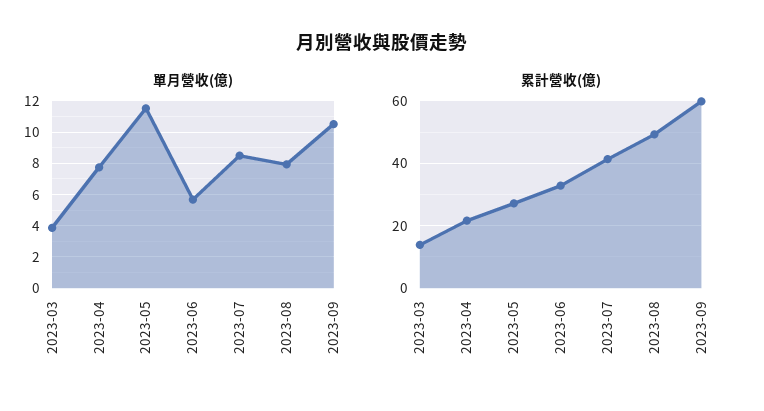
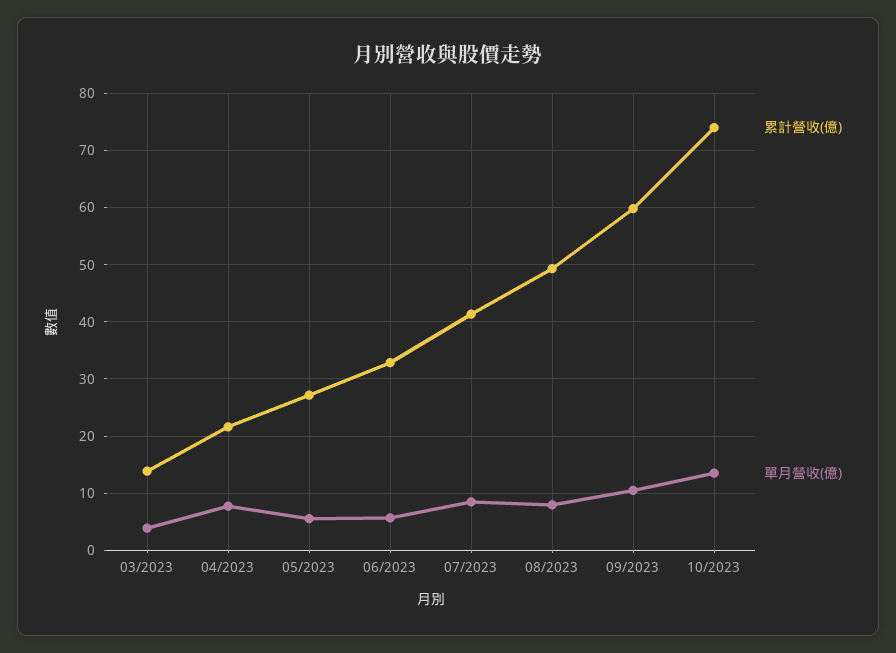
單月營收(億), 2023-05: 11.5 -> 6
累計營收(億), 10/2023: none -> 74
單月營收(億), 10/2023: none -> 14

